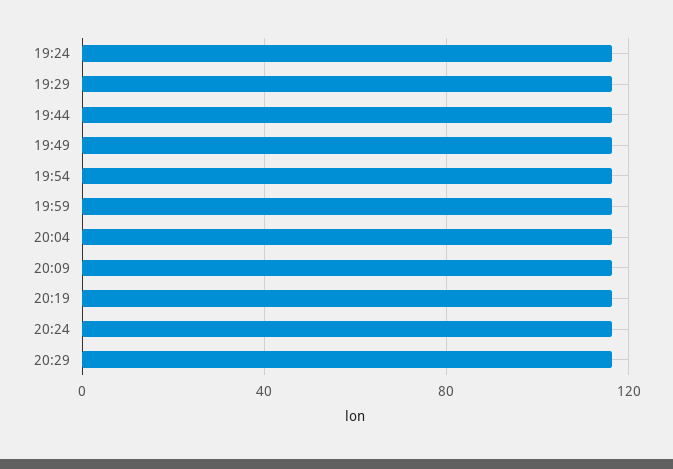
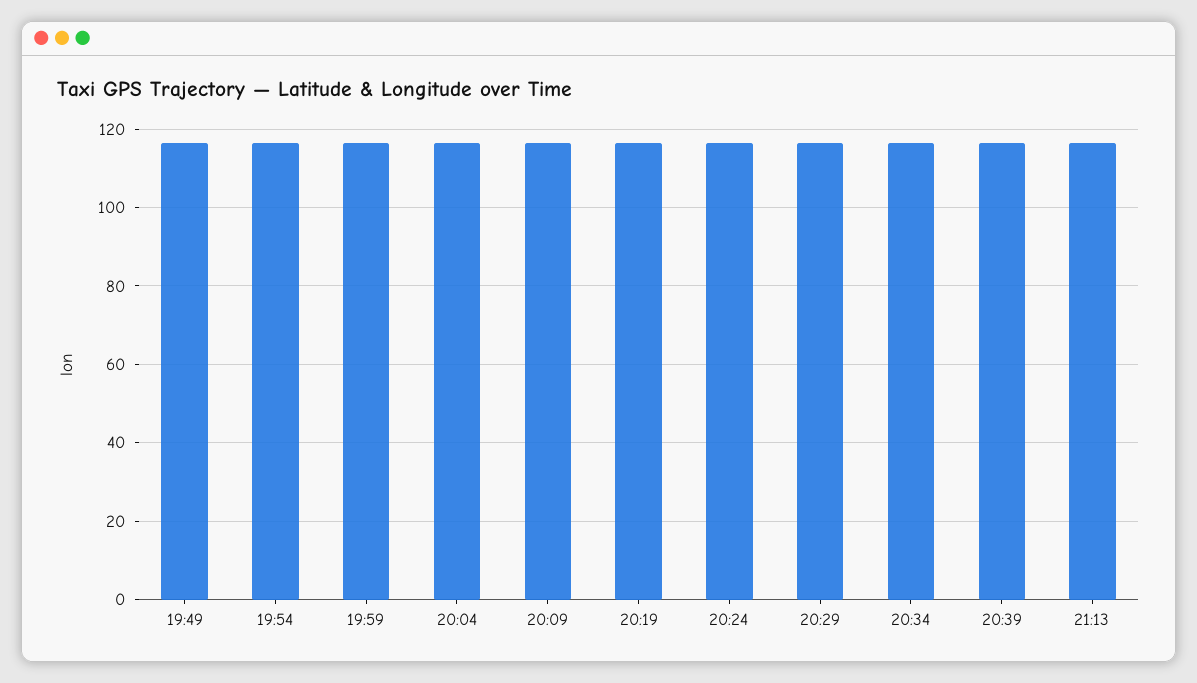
19:24: 115 -> none
19:29: 115 -> none
19:44: 115 -> none
20:34: none -> 116
20:39: none -> 116
21:13: none -> 116

